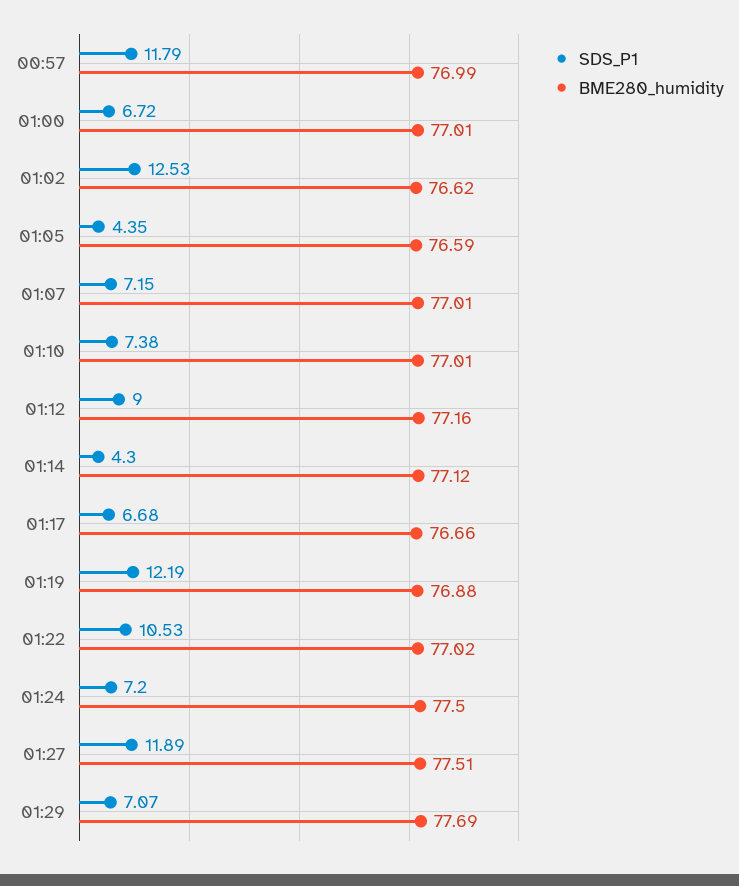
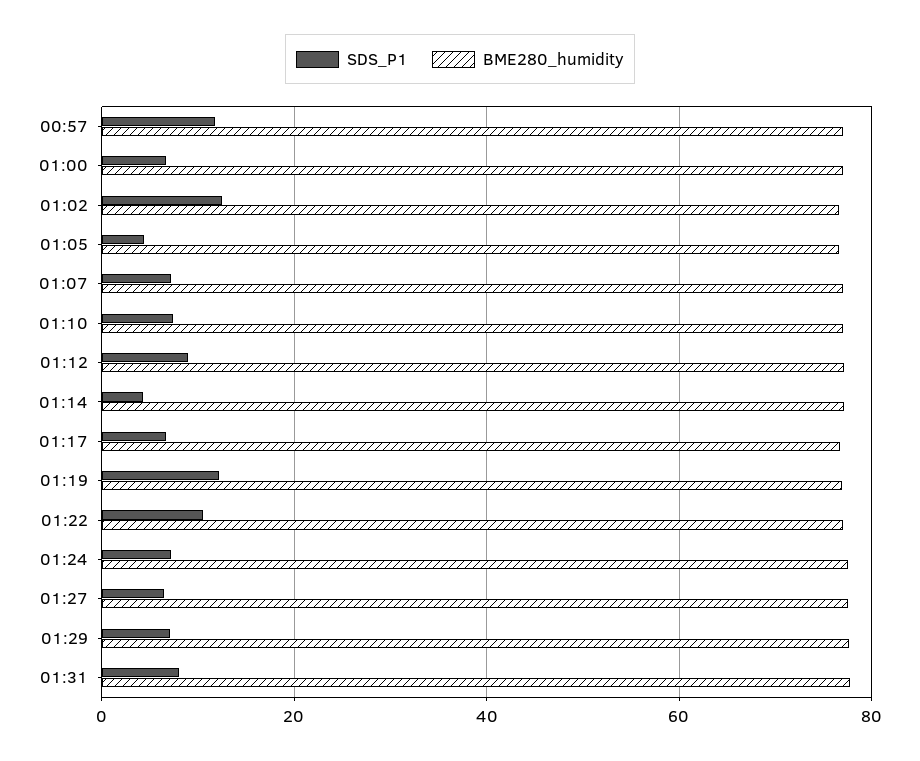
SDS_P1, 01:27: 11.89 -> 6
SDS_P1, 01:31: none -> 8
BME280_humidity, 01:31: none -> 78

